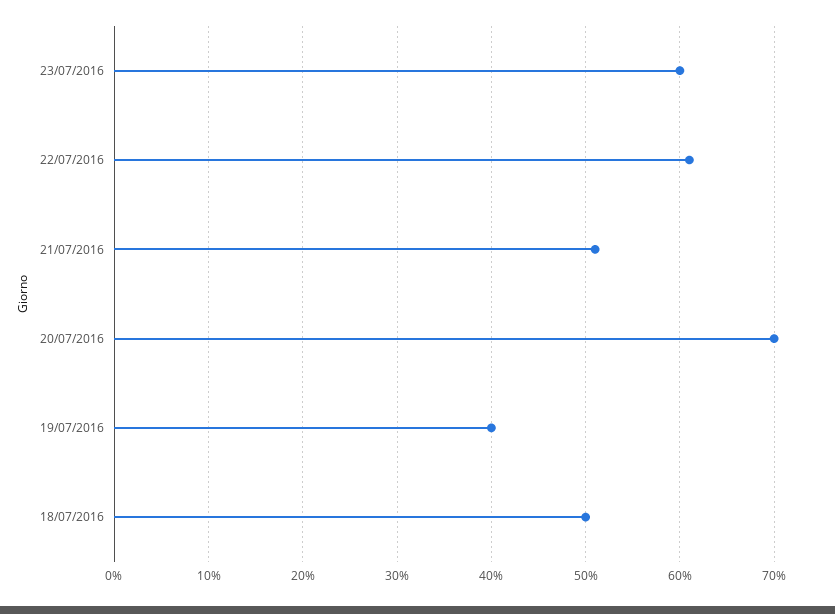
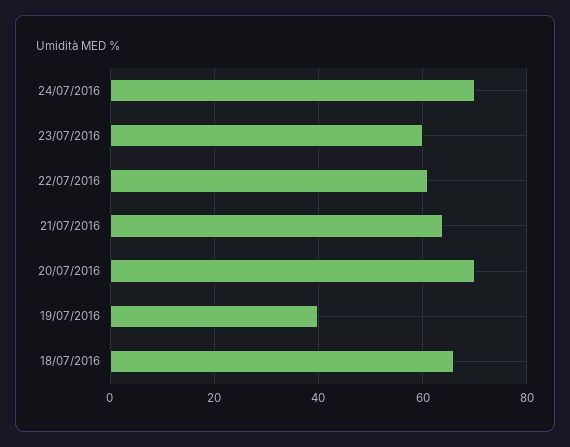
21/07/2016: 51 -> 65
18/07/2016: 50 -> 65
24/07/2016: none -> 70

